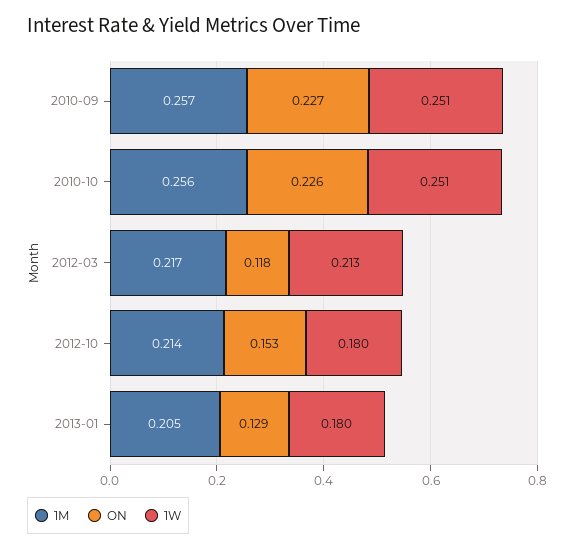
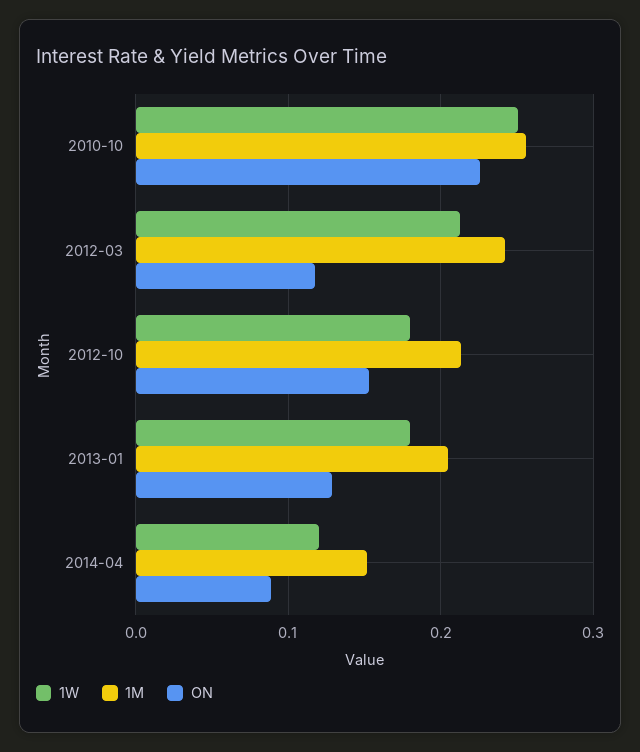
1M, 2010-09: 0.257 -> none
ON, 2010-09: 0.227 -> none
1W, 2010-09: 0.251 -> none
1M, 2012-03: 0.217 -> 0.24
1W, 2014-04: none -> 0.12
1M, 2014-04: none -> 0.15
ON, 2014-04: none -> 0.09

